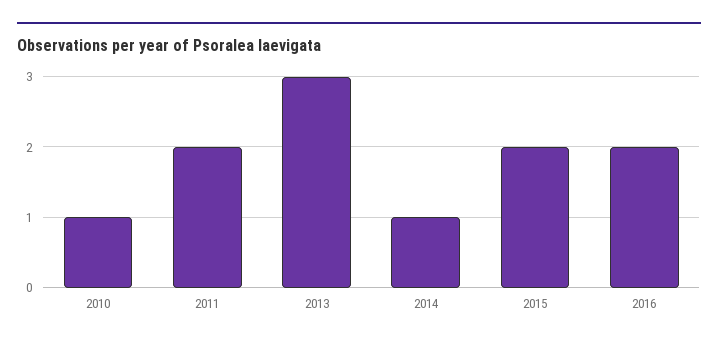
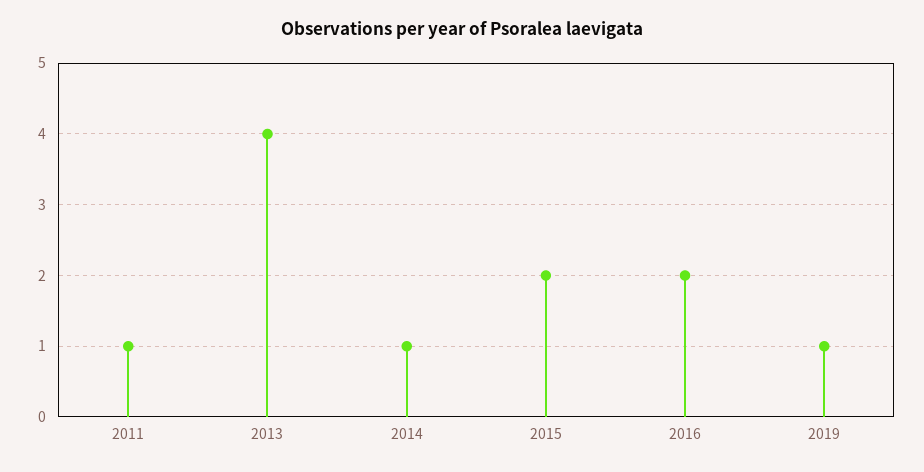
2010: 1 -> none
2011: 2 -> 1
2013: 3 -> 4
2019: none -> 1

